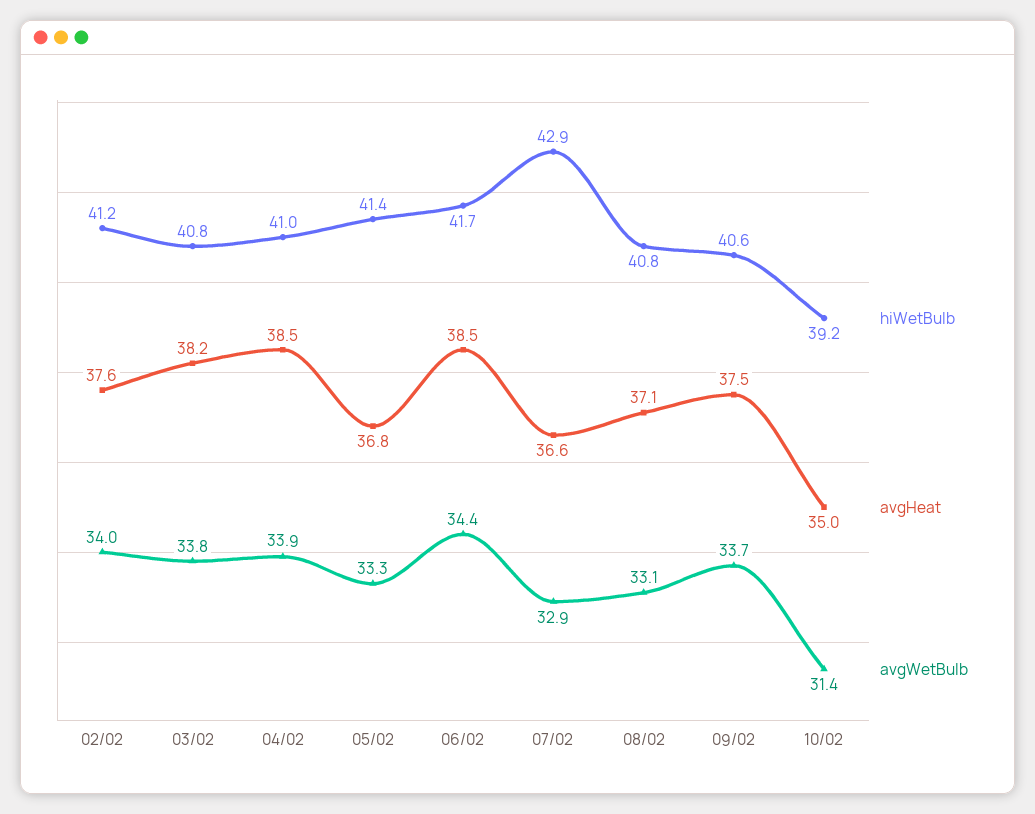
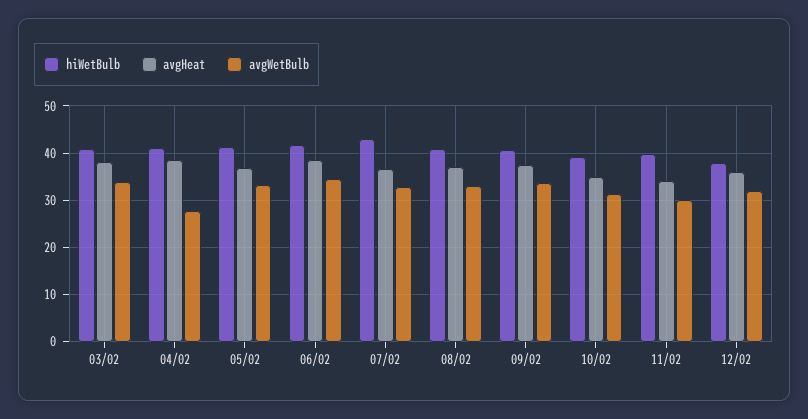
hiWetBulb, 02/02: 41.2 -> none
avgHeat, 02/02: 37.6 -> none
avgWetBulb, 02/02: 34 -> none
avgWetBulb, 04/02: 33.9 -> 28
hiWetBulb, 11/02: none -> 40
avgHeat, 11/02: none -> 34
avgWetBulb, 11/02: none -> 30
hiWetBulb, 12/02: none -> 38
avgHeat, 12/02: none -> 36
avgWetBulb, 12/02: none -> 32

